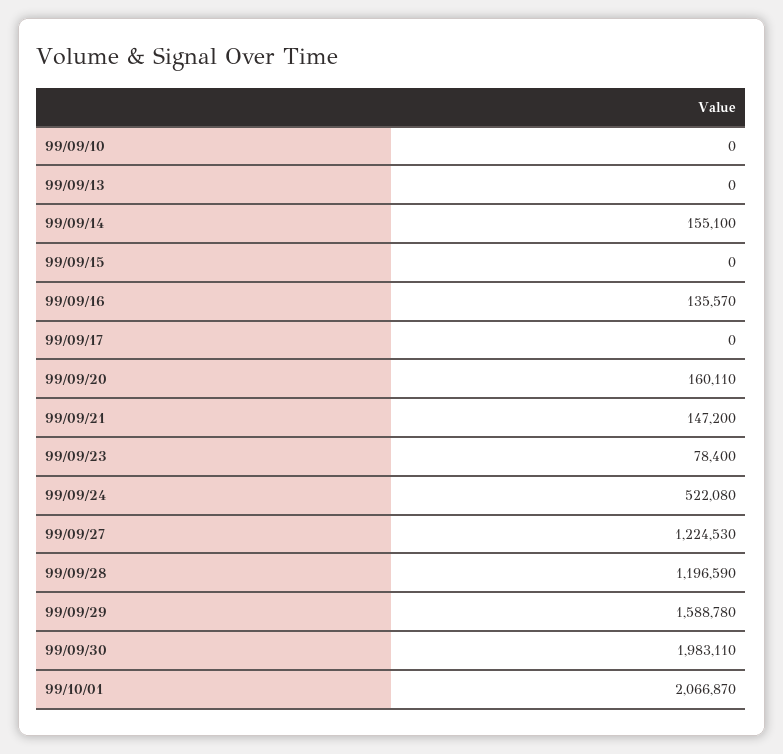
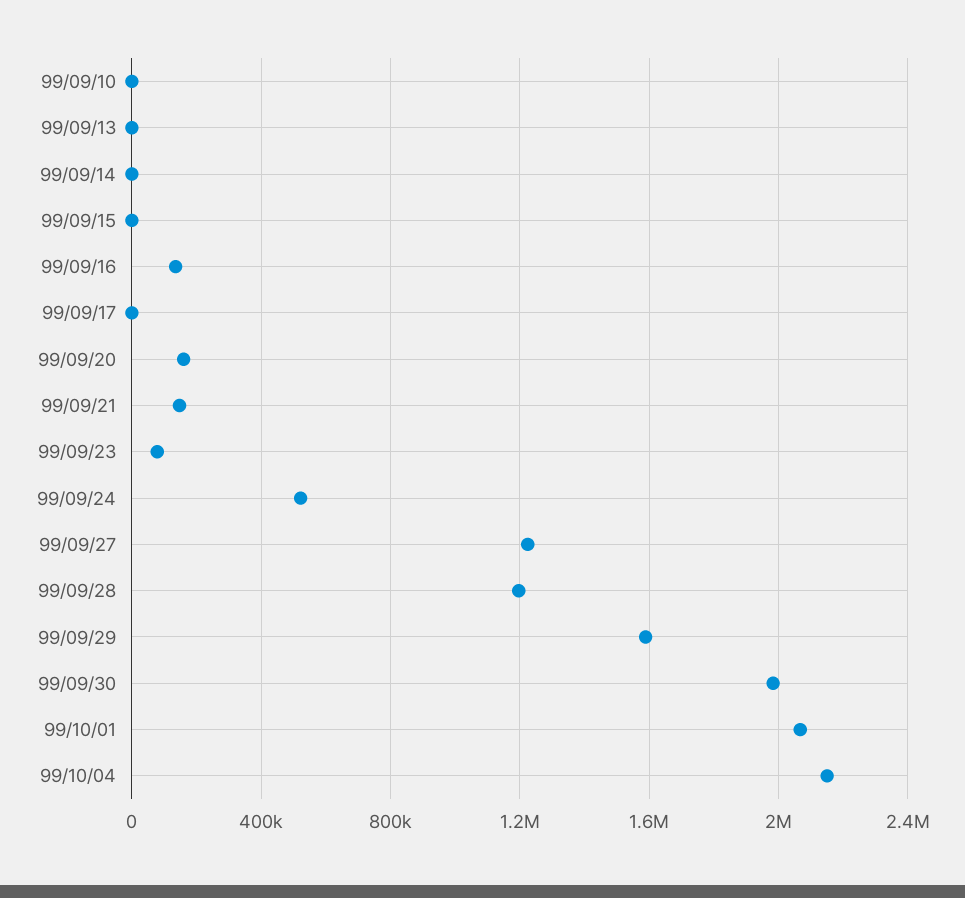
99/09/14: 155100 -> 0
99/10/04: none -> 2150000

